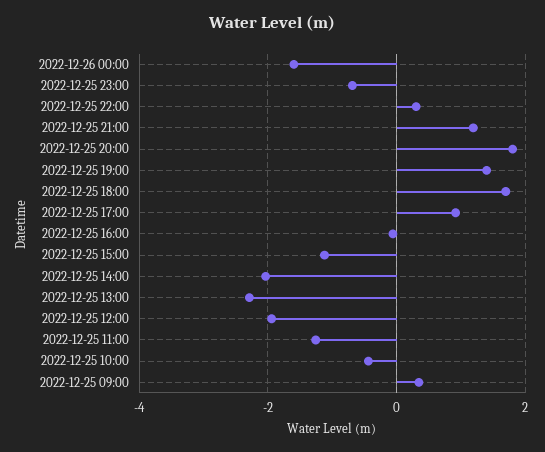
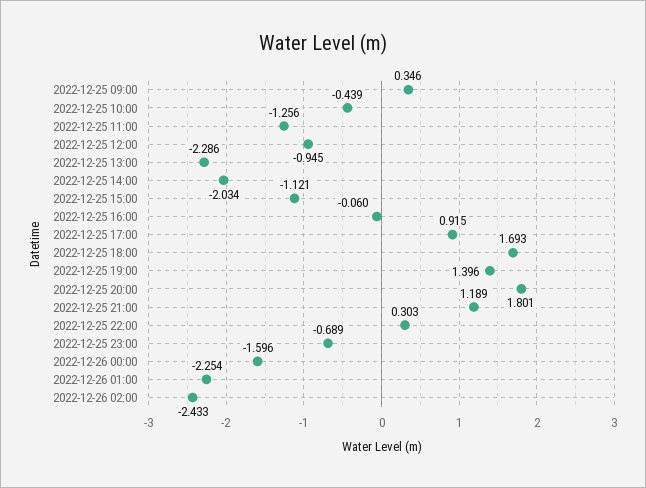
2022-12-25 12:00: -2 -> -0.945
2022-12-26 01:00: none -> -2.254
2022-12-26 02:00: none -> -2.433

